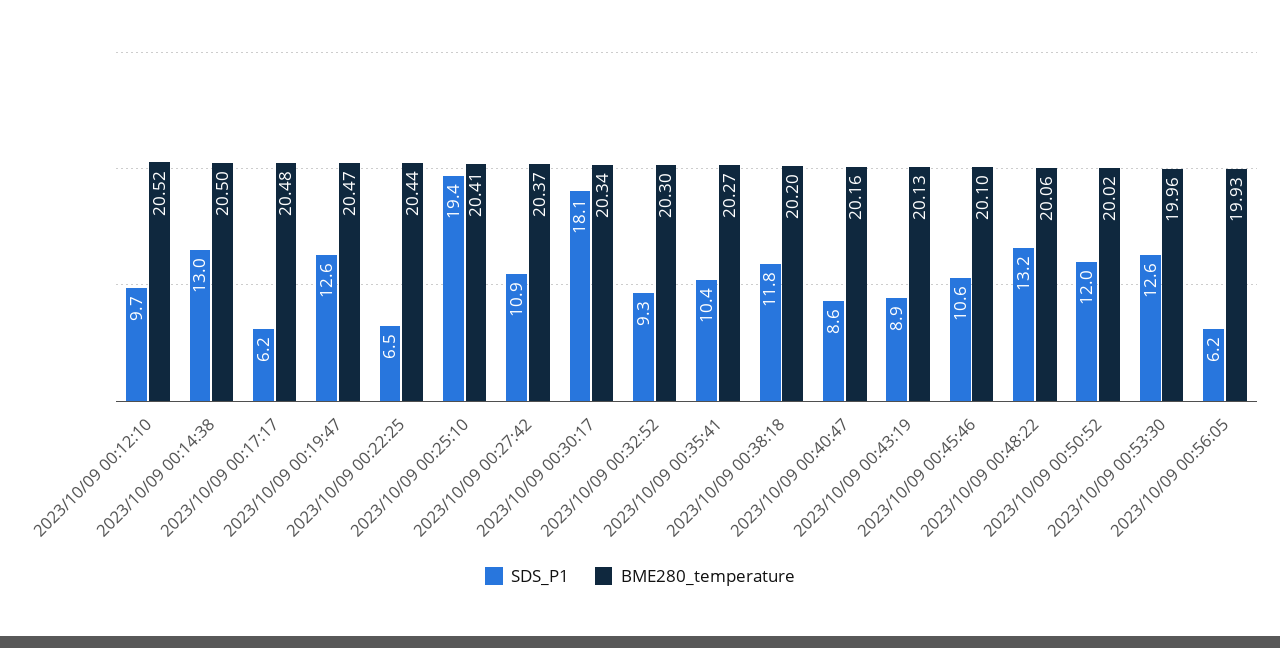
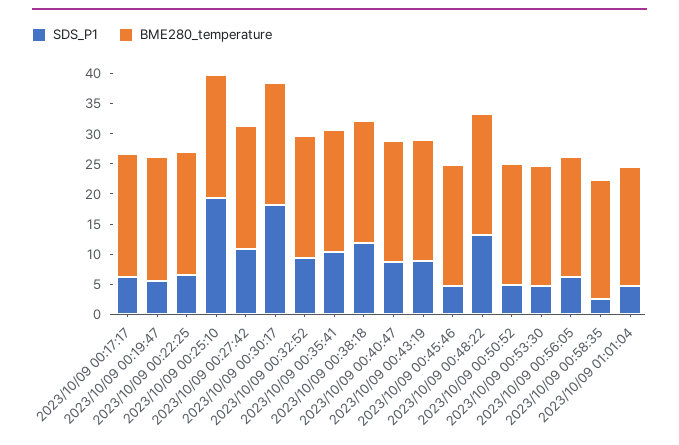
SDS_P1, 2023/10/09 00:12:10: 9.7 -> none
BME280_temperature, 2023/10/09 00:12:10: 20.52 -> none
SDS_P1, 2023/10/09 00:14:38: 13 -> none
BME280_temperature, 2023/10/09 00:14:38: 20.5 -> none
SDS_P1, 2023/10/09 00:19:47: 12.6 -> 5
SDS_P1, 2023/10/09 00:45:46: 10.6 -> 5
SDS_P1, 2023/10/09 00:50:52: 12 -> 5
SDS_P1, 2023/10/09 00:53:30: 12.6 -> 5
SDS_P1, 2023/10/09 00:58:35: none -> 2.5
BME280_temperature, 2023/10/09 00:58:35: none -> 20
SDS_P1, 2023/10/09 01:01:04: none -> 5
BME280_temperature, 2023/10/09 01:01:04: none -> 20

